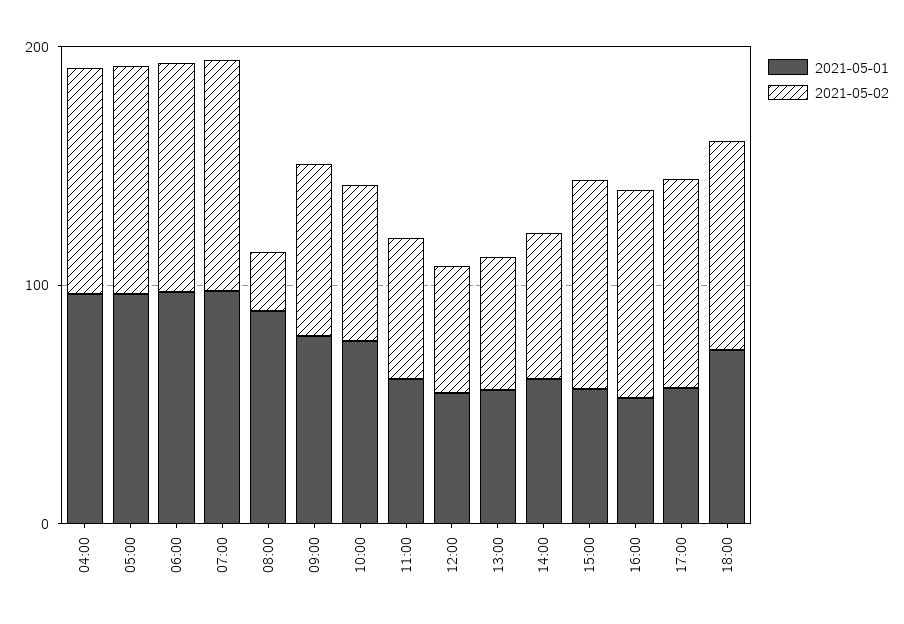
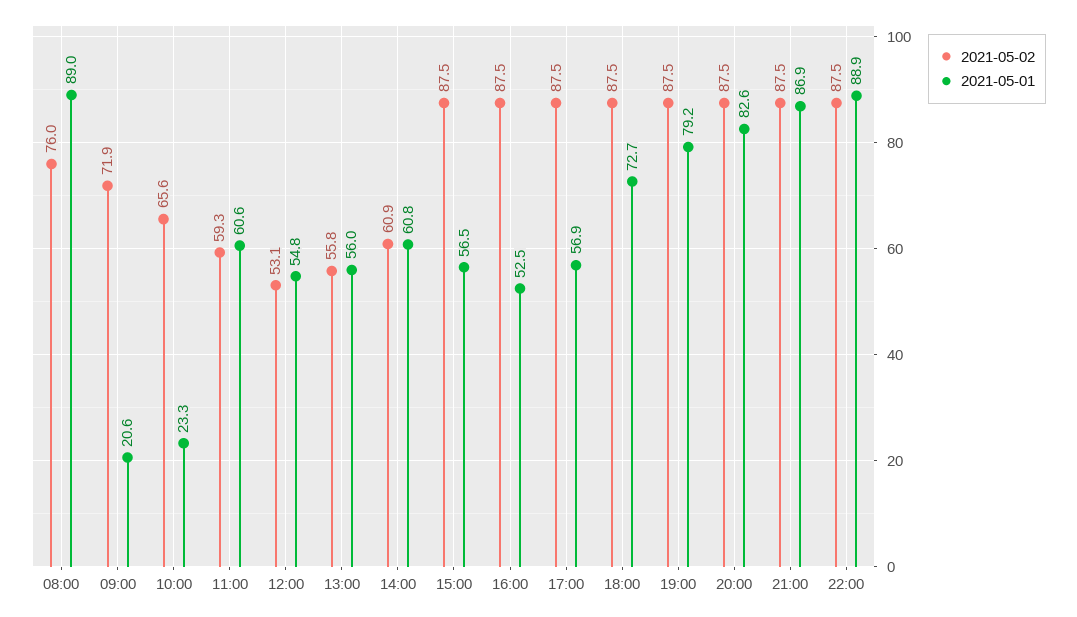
2021-05-01, 04:00: 100 -> none
2021-05-02, 04:00: 100 -> none
2021-05-01, 05:00: 100 -> none
2021-05-02, 05:00: 100 -> none
2021-05-01, 06:00: 100 -> none
2021-05-02, 06:00: 100 -> none
2021-05-01, 07:00: 100 -> none
2021-05-02, 07:00: 100 -> none
2021-05-02, 08:00: 20 -> 76
2021-05-01, 09:00: 80 -> 20.6
2021-05-01, 10:00: 80 -> 23.3
2021-05-02, 19:00: none -> 87.5
2021-05-01, 19:00: none -> 79.2
2021-05-02, 20:00: none -> 87.5
2021-05-01, 20:00: none -> 82.6
2021-05-02, 21:00: none -> 87.5
2021-05-01, 21:00: none -> 86.9
2021-05-02, 22:00: none -> 87.5
2021-05-01, 22:00: none -> 88.9

